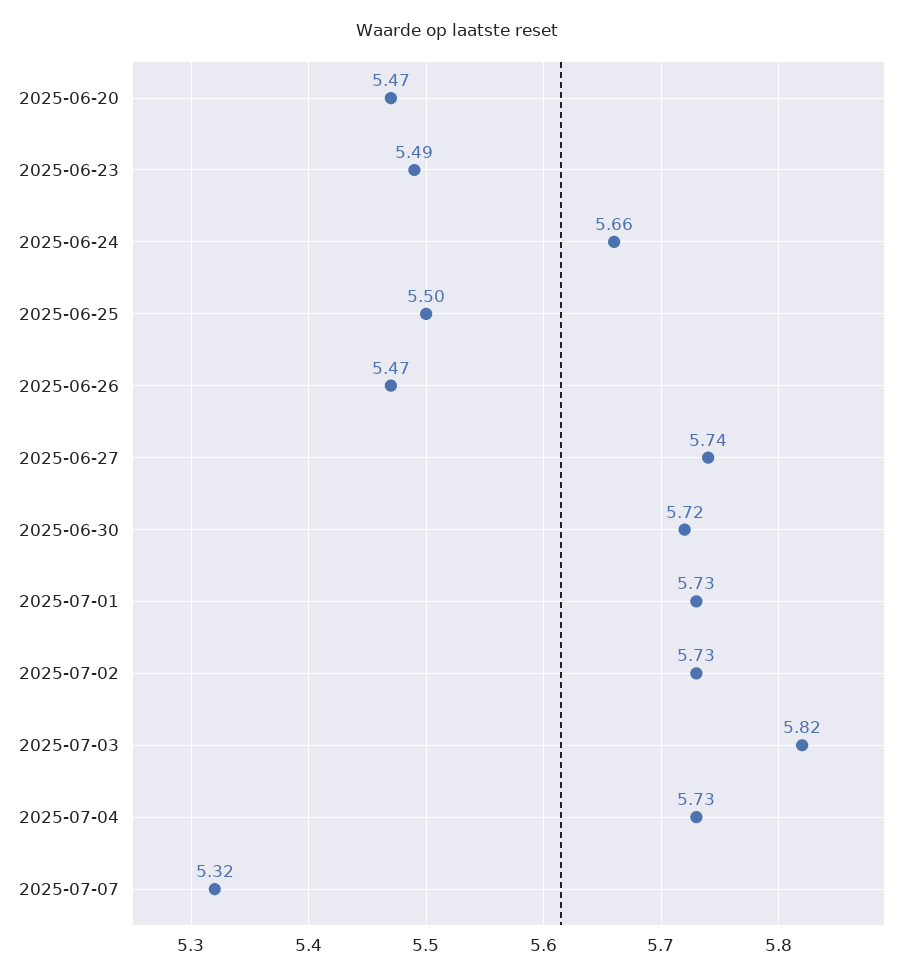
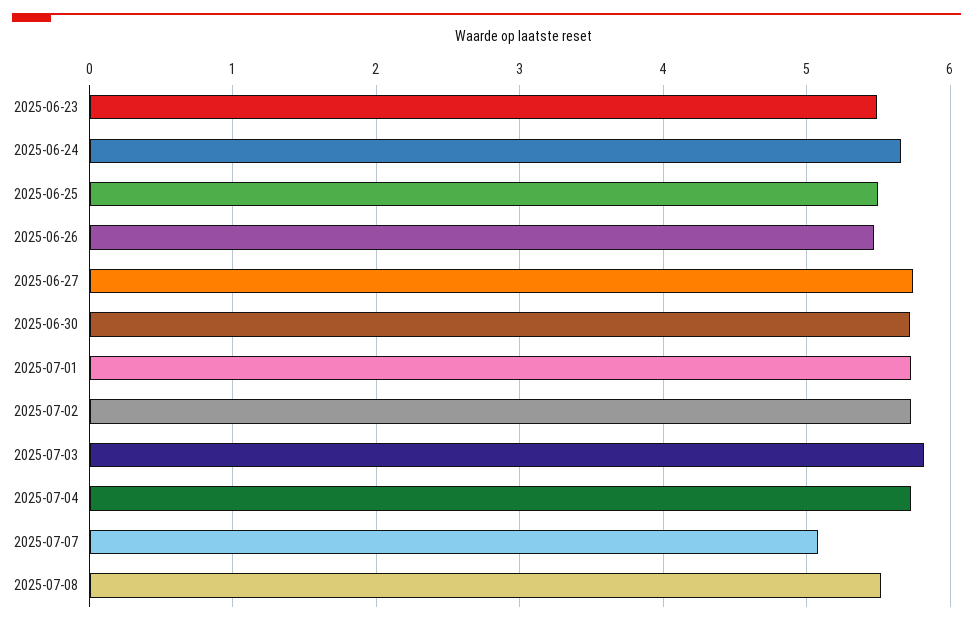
2025-06-20: 5.47 -> none
2025-07-07: 5.32 -> 5.1
2025-07-08: none -> 5.5

